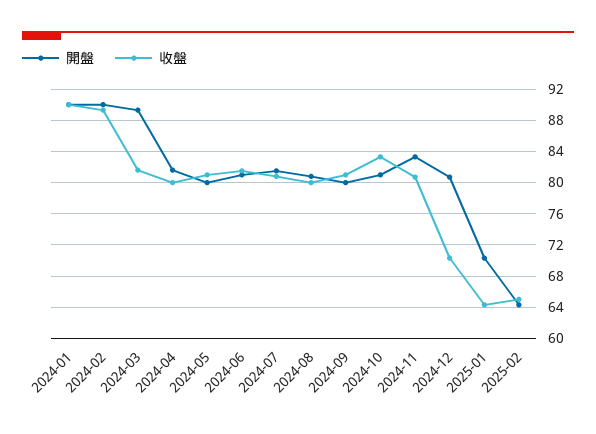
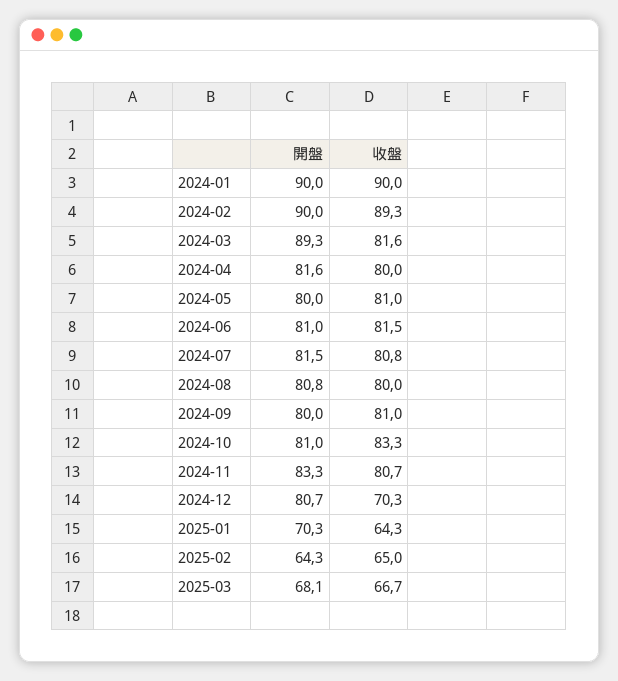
開盤, 2025-03: none -> 68.1
收盤, 2025-03: none -> 66.7

